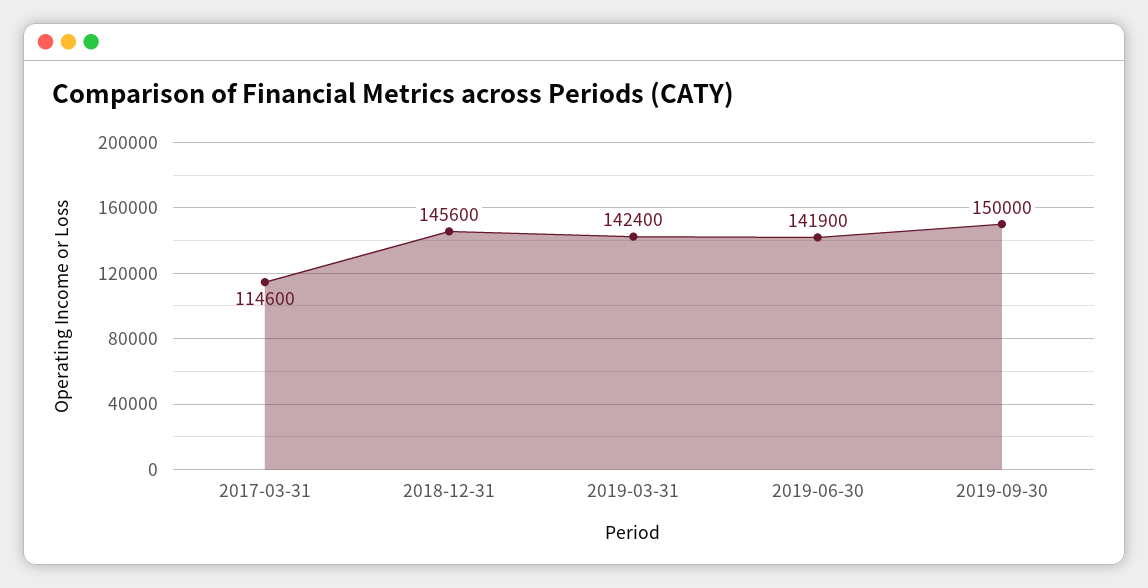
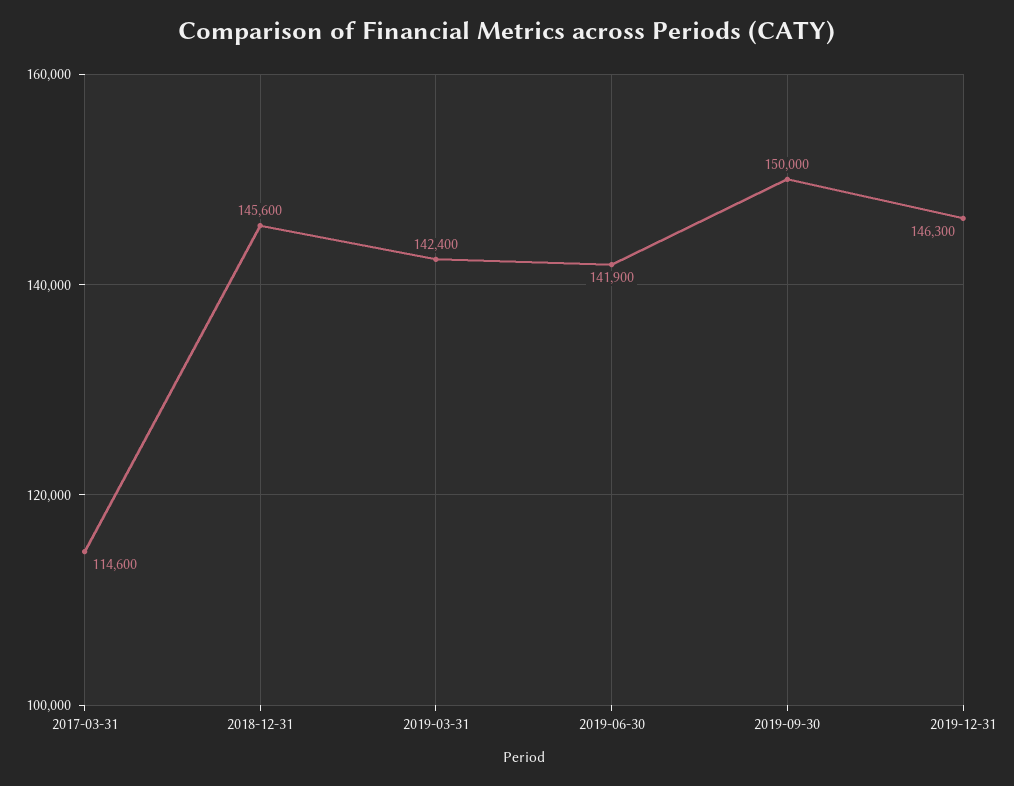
2019-12-31: none -> 146300

